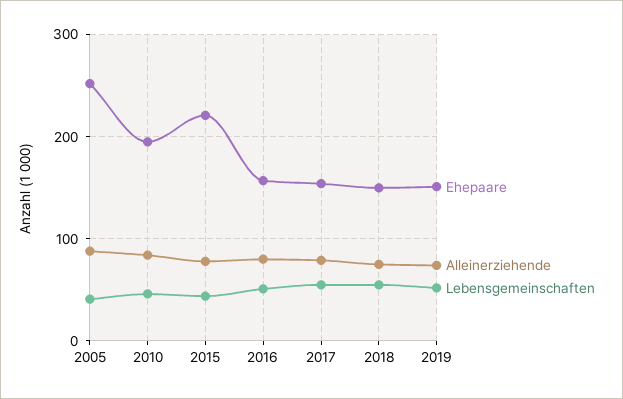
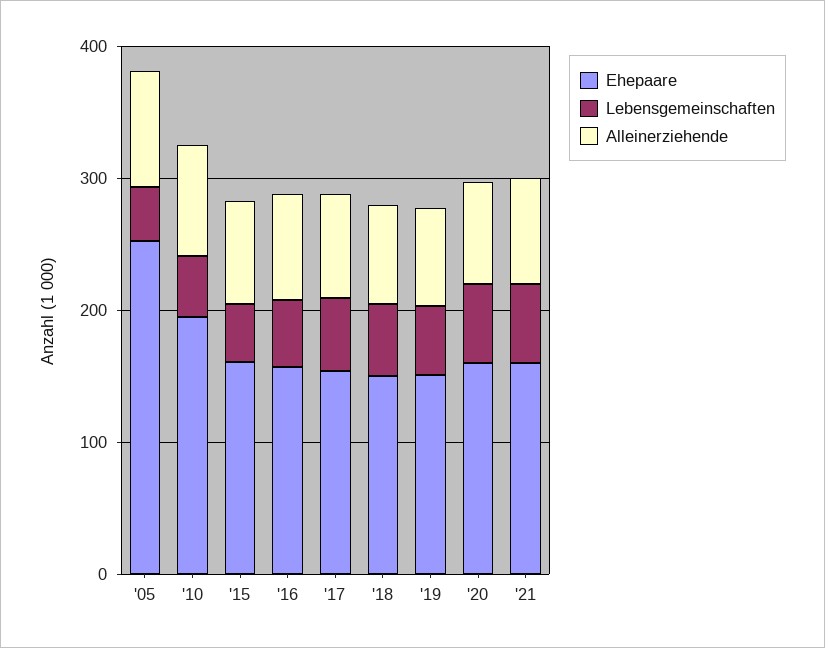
Ehepaare, 2015: 220 -> 160
Ehepaare, '20: none -> 160
Lebensgemeinschaften, '20: none -> 60
Alleinerziehende, '20: none -> 80
Ehepaare, '21: none -> 160
Lebensgemeinschaften, '21: none -> 60
Alleinerziehende, '21: none -> 80

